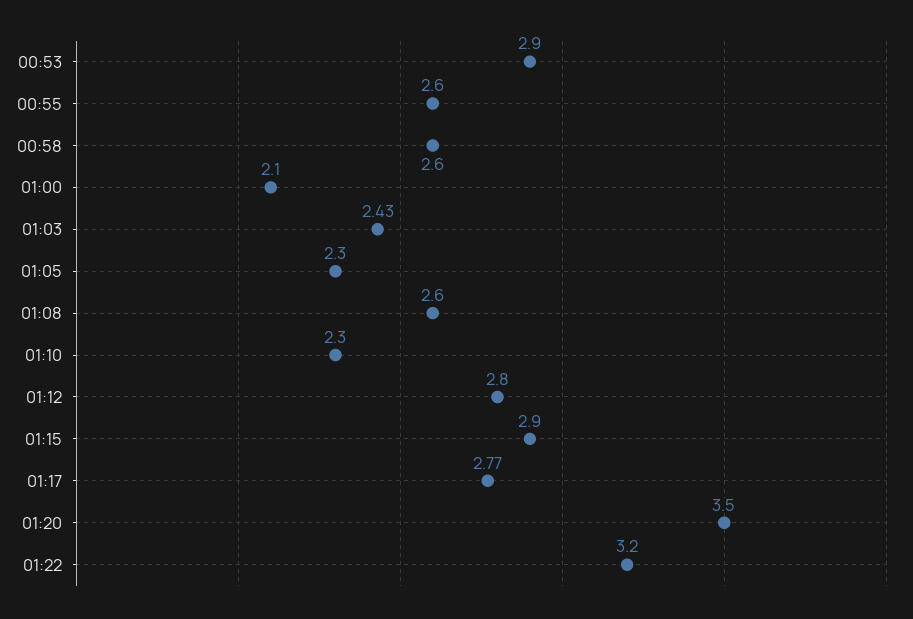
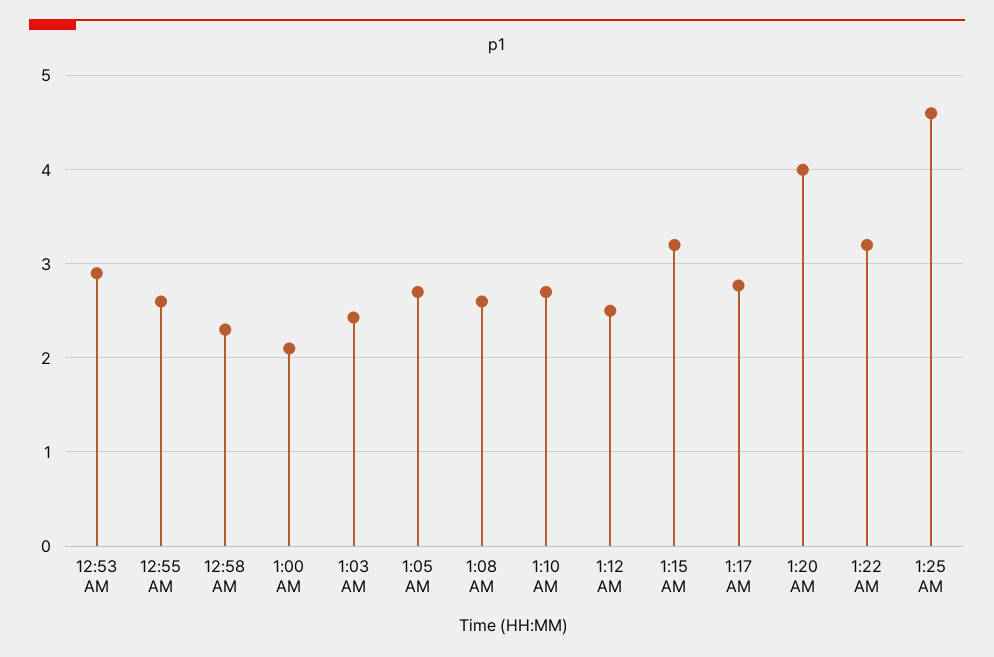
00:58: 2.6 -> 2.3
01:05: 2.3 -> 2.7
01:10: 2.3 -> 2.7
01:12: 2.8 -> 2.5
01:15: 2.9 -> 3.2
01:20: 3.5 -> 4
1:25 AM: none -> 4.6

